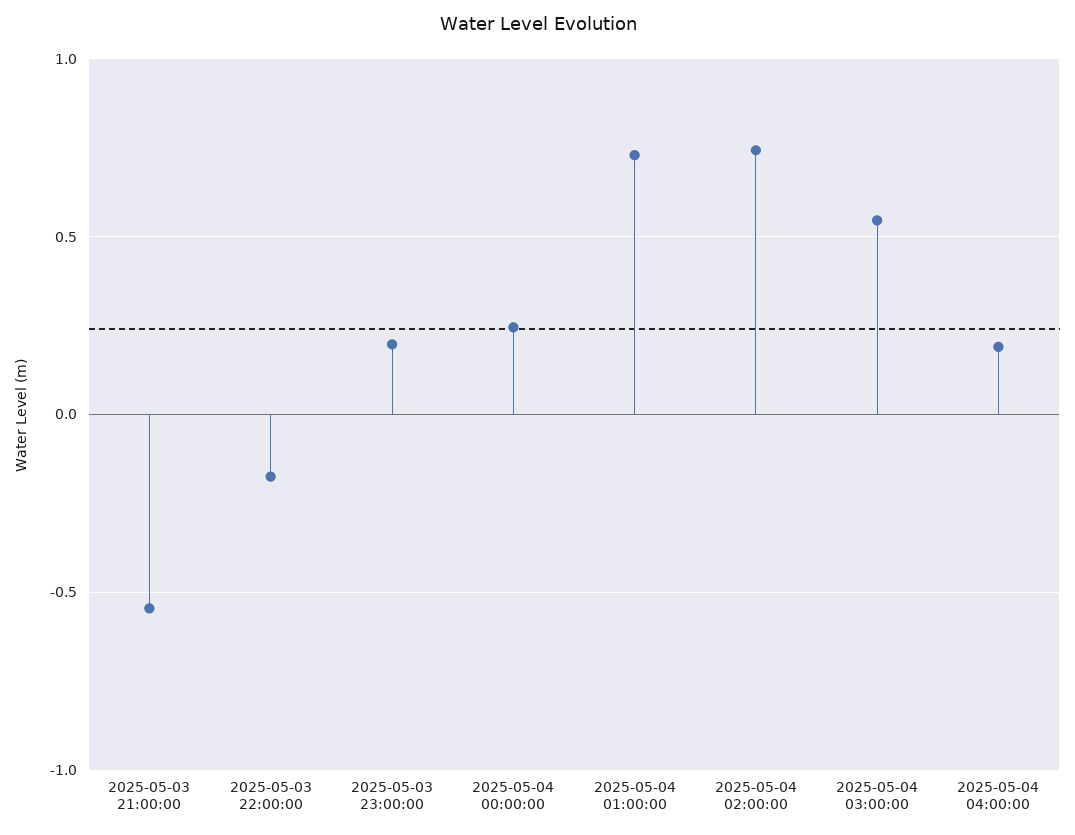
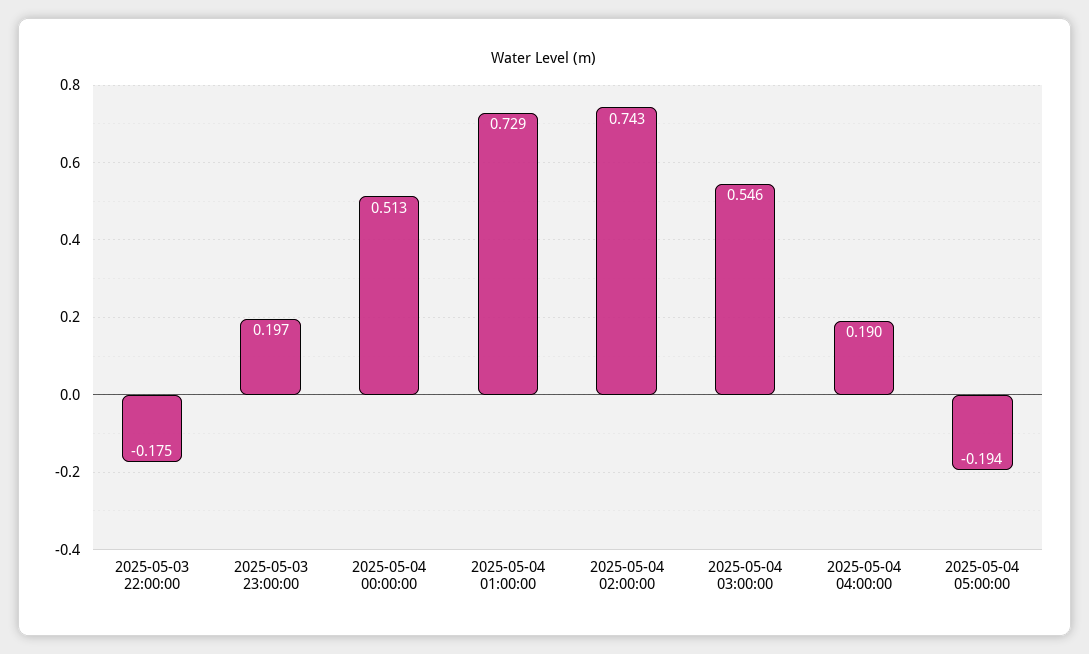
2025-05-03 21:00:00: -0.55 -> none
2025-05-04 00:00:00: 0.25 -> 0.513
2025-05-04 05:00:00: none -> -0.194

